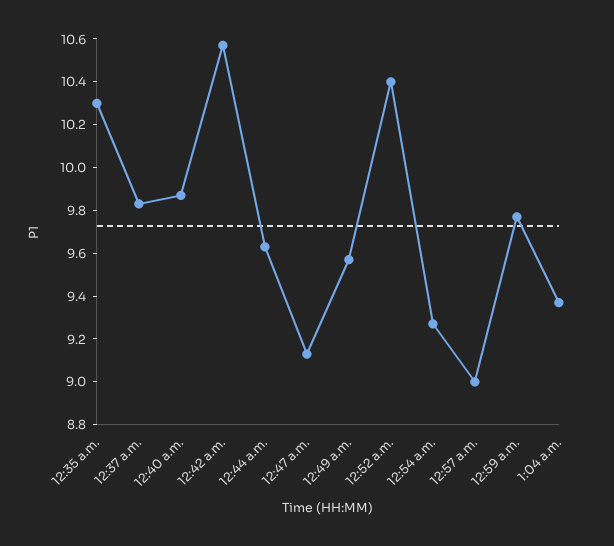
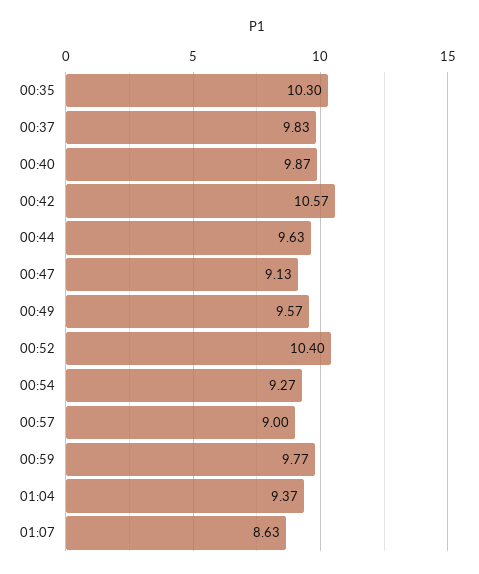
01:07: none -> 8.63

